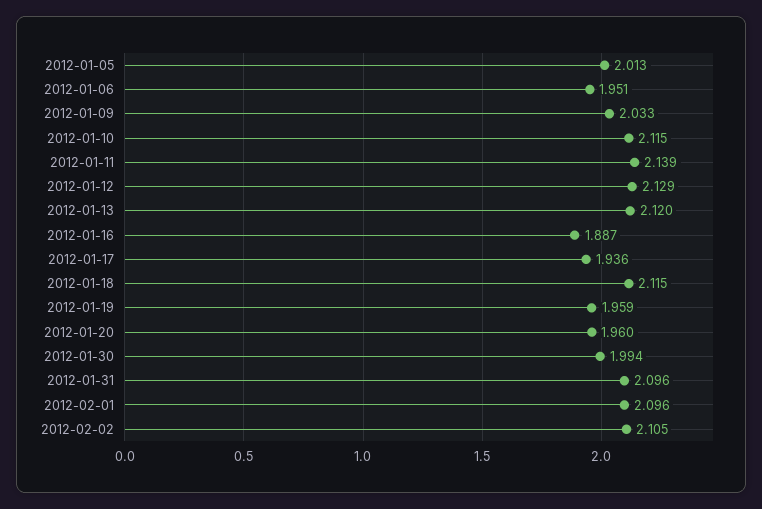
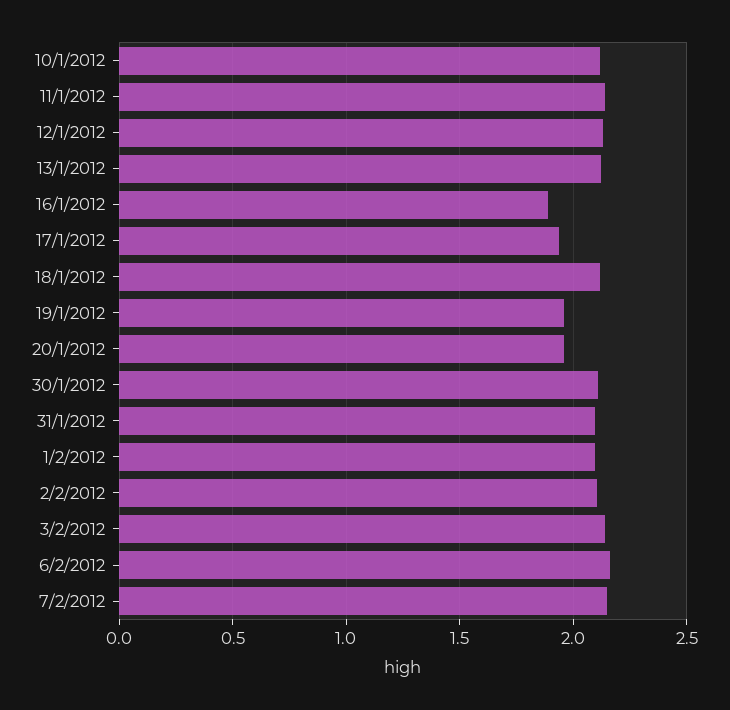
2012-01-05: 2.013 -> none
2012-01-06: 1.951 -> none
2012-01-09: 2.033 -> none
2012-01-30: 1.994 -> 2.1
3/2/2012: none -> 2.15
6/2/2012: none -> 2.15
7/2/2012: none -> 2.15

